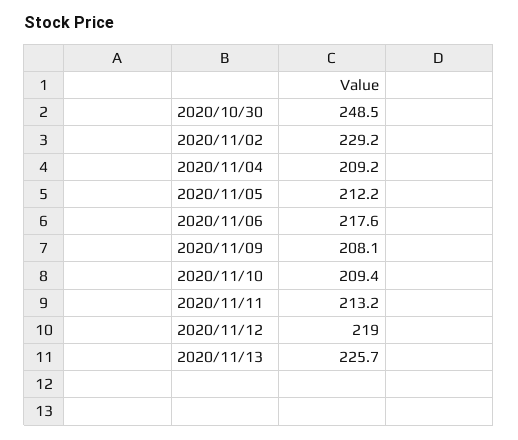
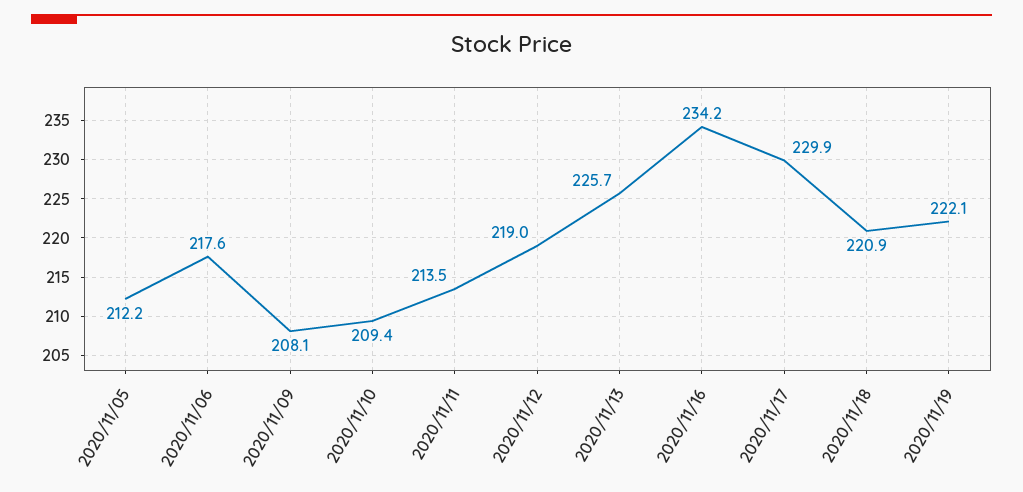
2020/10/30: 248.5 -> none
2020/11/02: 229.2 -> none
2020/11/04: 209.2 -> none
2020/11/11: 213.2 -> 213.5
2020/11/16: none -> 234.2
2020/11/17: none -> 229.9
2020/11/18: none -> 220.9
2020/11/19: none -> 222.1

